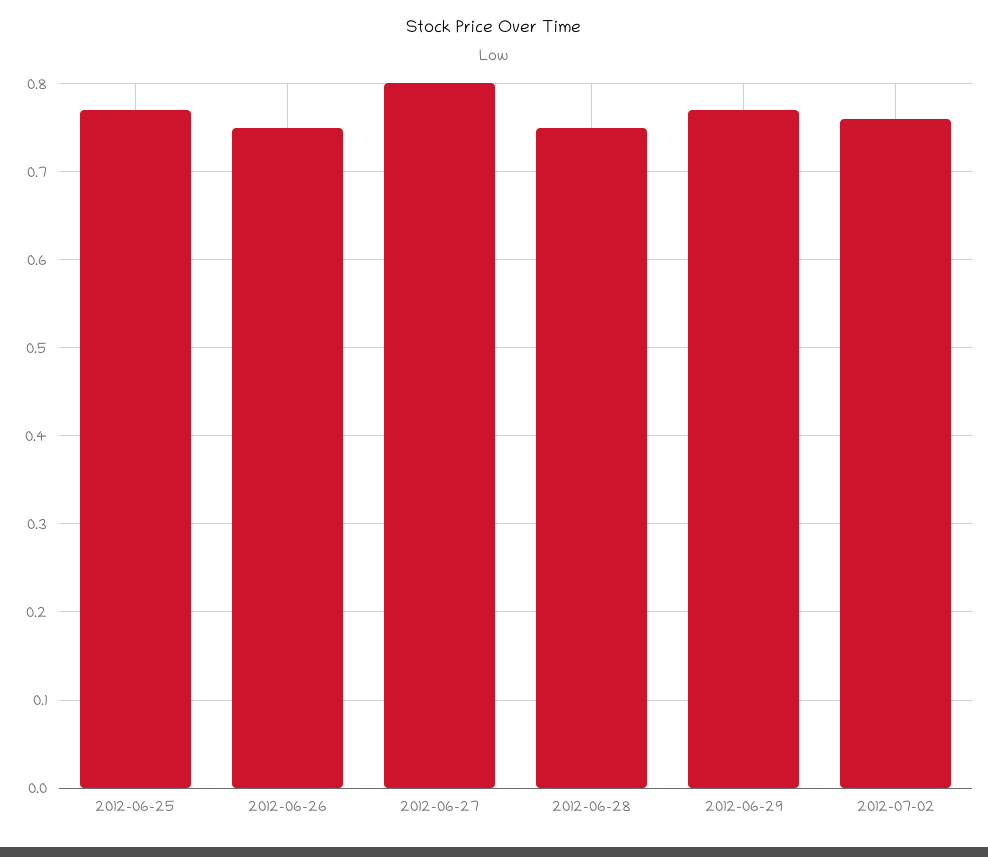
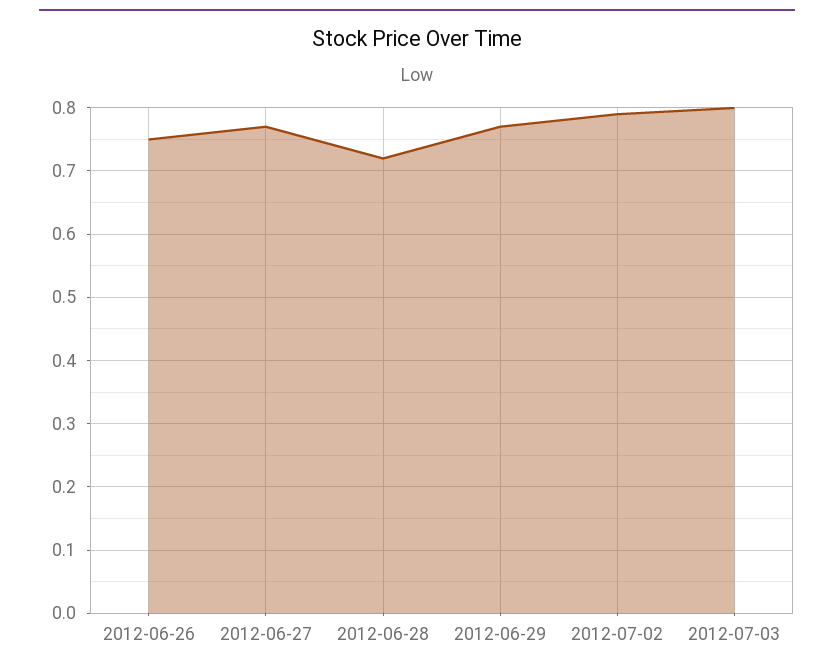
2012-06-25: 0.77 -> none
2012-06-27: 0.8 -> 0.77
2012-06-28: 0.75 -> 0.72
2012-07-02: 0.76 -> 0.79
2012-07-03: none -> 0.8

